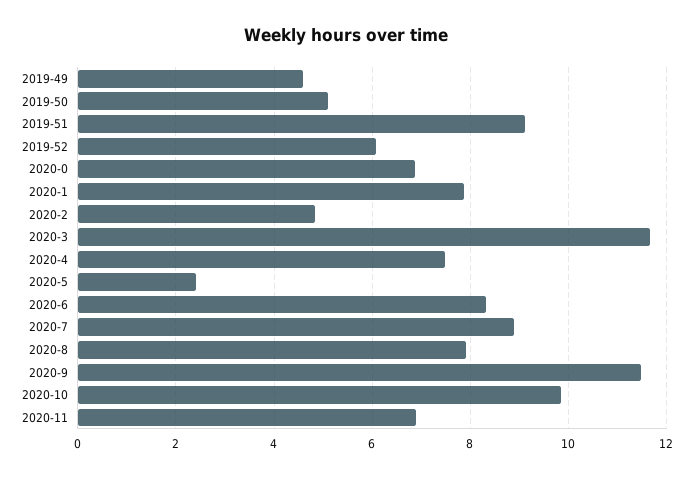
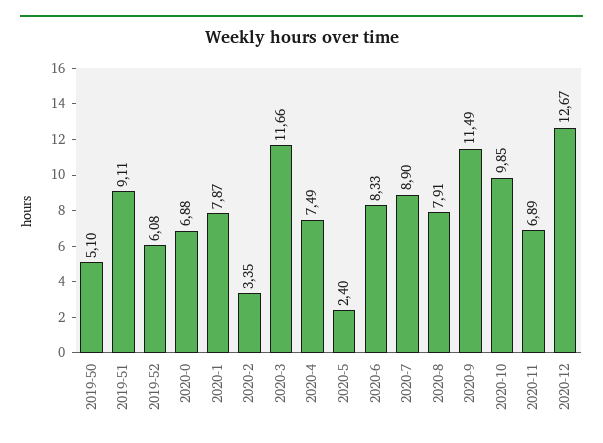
2019-49: 4.6 -> none
2020-2: 4.8 -> 3.35
2020-12: none -> 12.67

